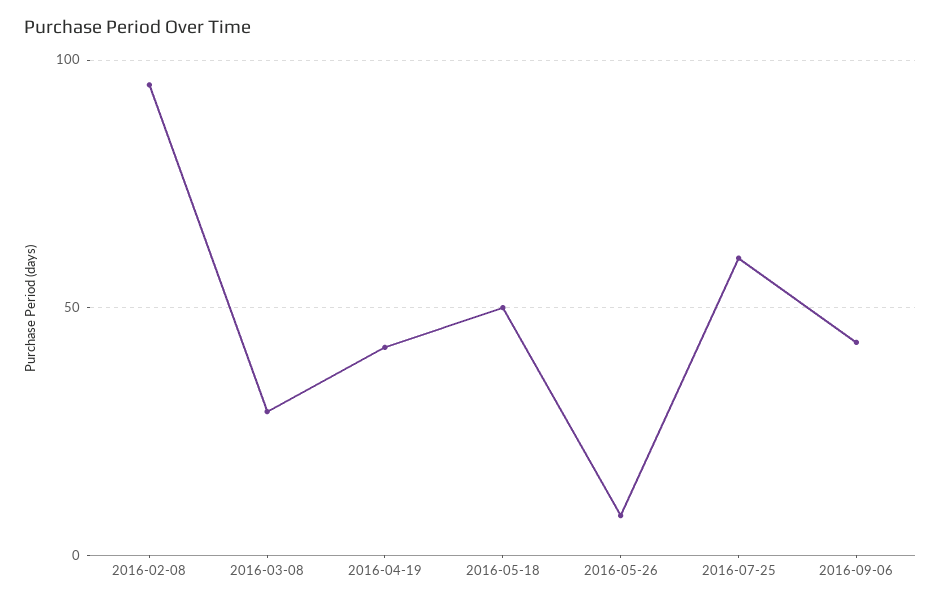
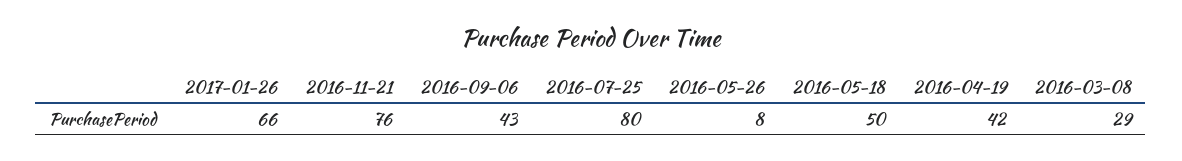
2016-02-08: 95 -> none
2016-07-25: 60 -> 80
2017-01-26: none -> 66
2016-11-21: none -> 76

